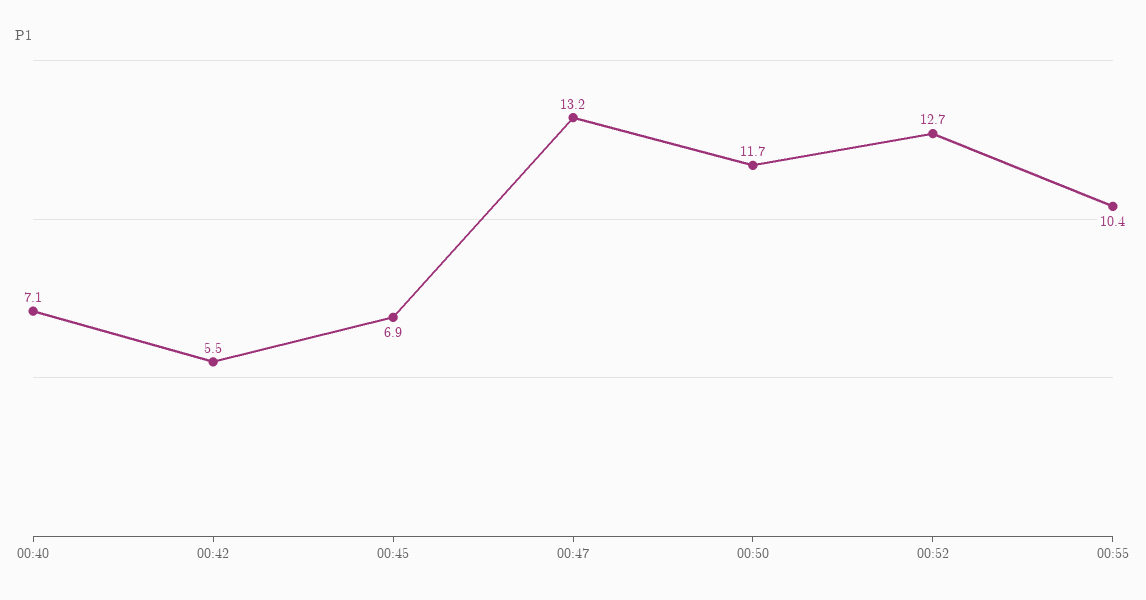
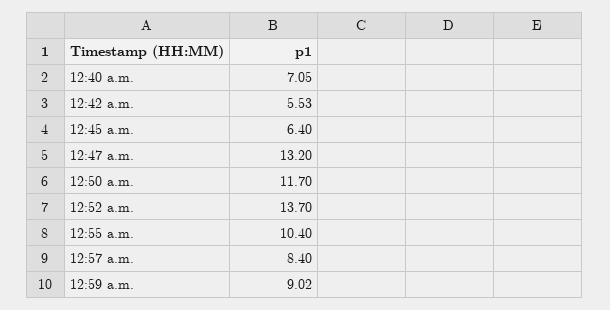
00:45: 6.9 -> 6.4
00:52: 12.7 -> 13.7
12:57 a.m.: none -> 8.4
12:59 a.m.: none -> 9.02

